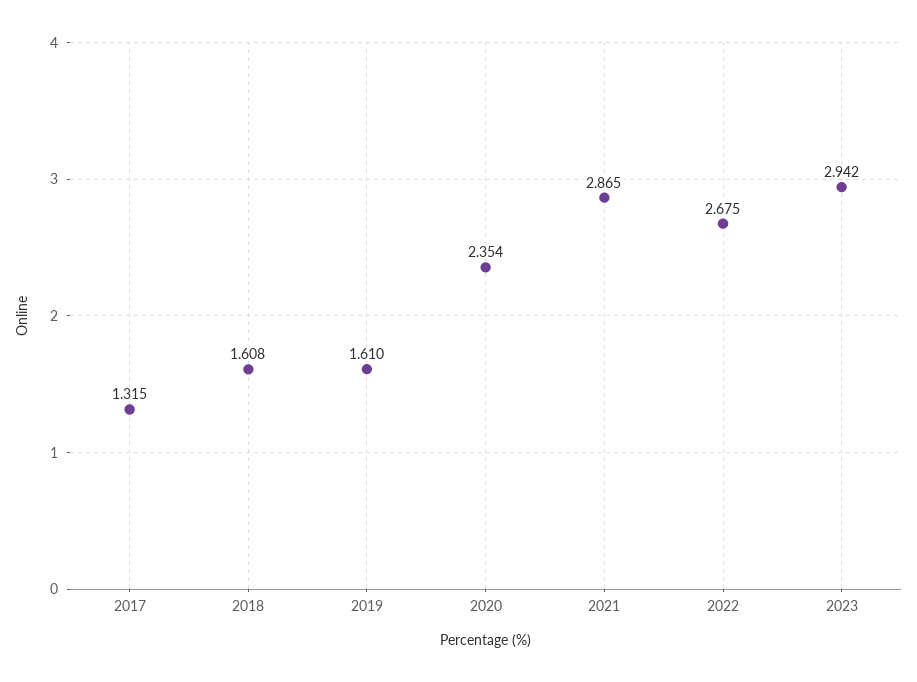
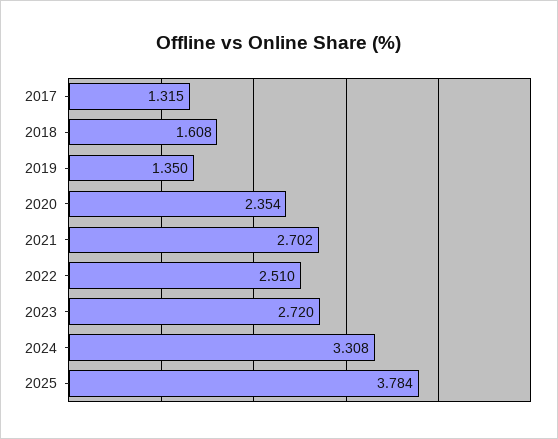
2019: 1.61 -> 1.35
2021: 2.865 -> 2.702
2022: 2.675 -> 2.51
2023: 2.942 -> 2.72
2024: none -> 3.308
2025: none -> 3.784

